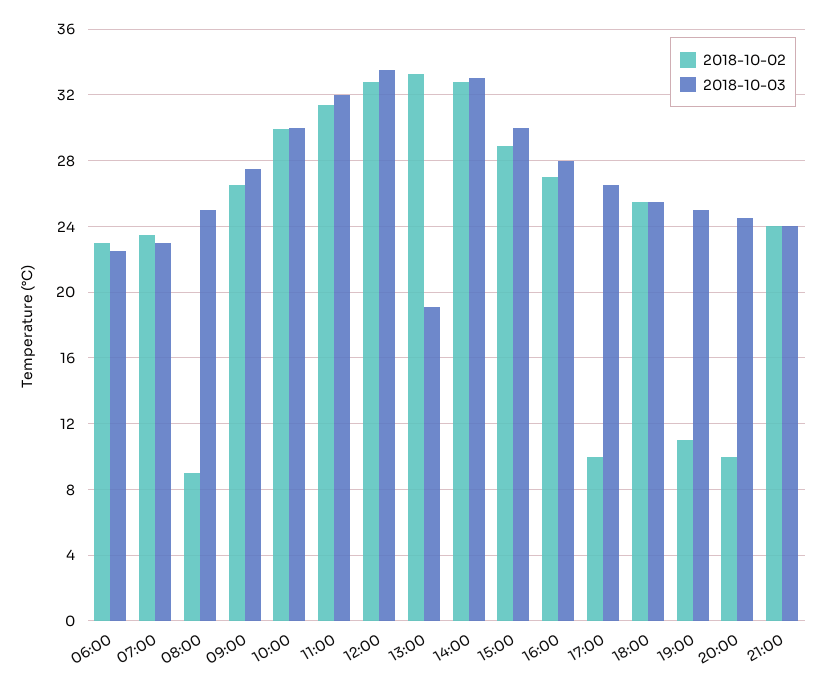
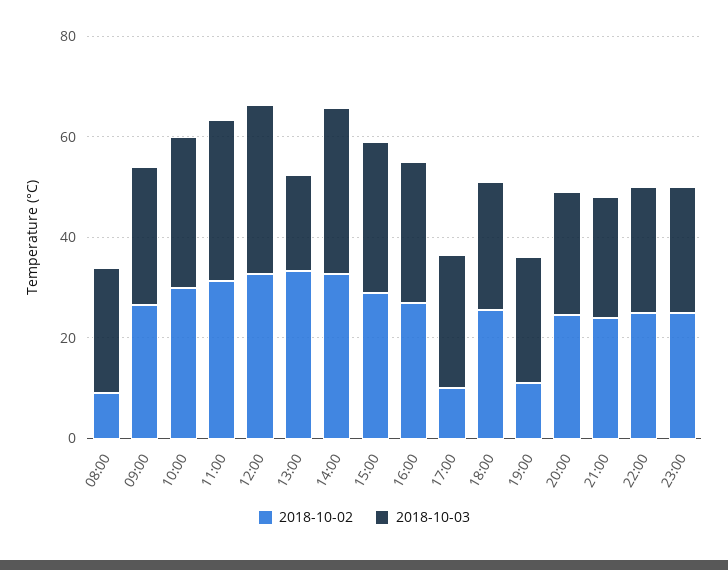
2018-10-02, 06:00: 23 -> none
2018-10-03, 06:00: 22.5 -> none
2018-10-02, 07:00: 23.5 -> none
2018-10-03, 07:00: 23 -> none
2018-10-02, 20:00: 10 -> 25
2018-10-02, 22:00: none -> 25
2018-10-03, 22:00: none -> 25
2018-10-02, 23:00: none -> 25
2018-10-03, 23:00: none -> 25

